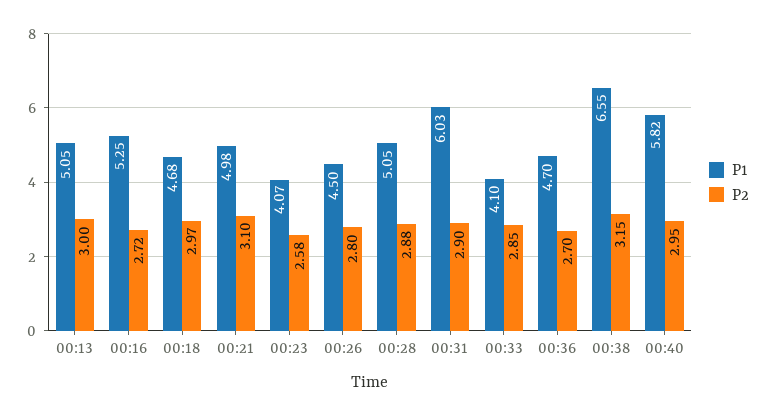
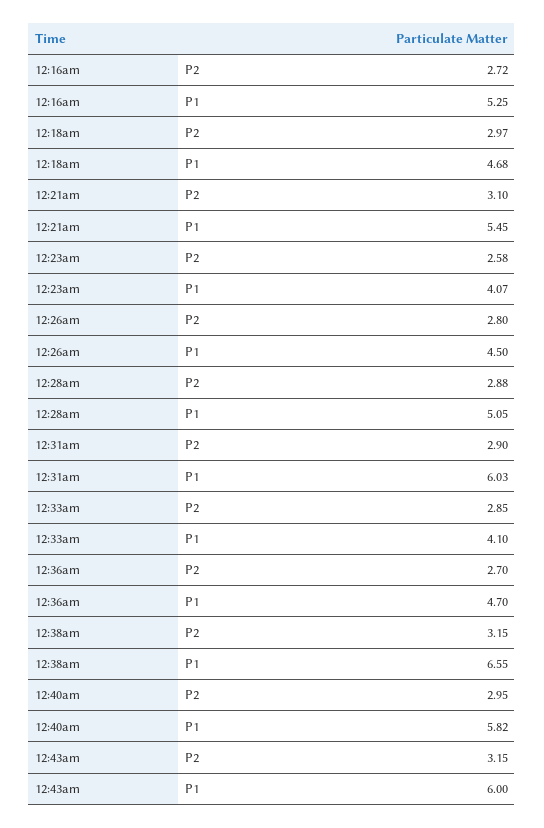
P1, 00:13: 5.05 -> none
P2, 00:13: 3 -> none
P1, 00:21: 4.98 -> 5.45
P2, 12:43am: none -> 3.15
P1, 12:43am: none -> 6

